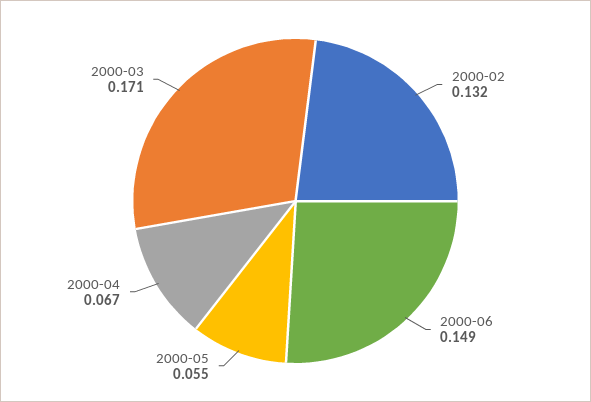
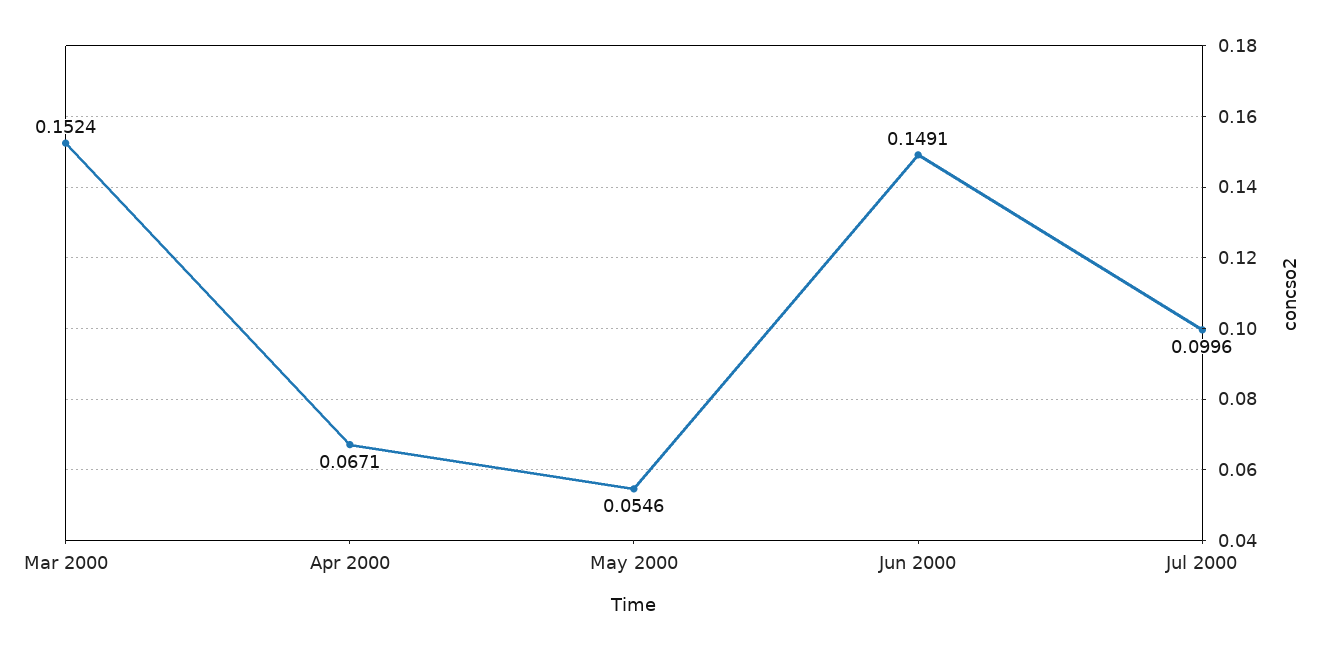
2000-02: 0.132 -> none
2000-03: 0.171 -> 0.1524
Jul 2000: none -> 0.0996

